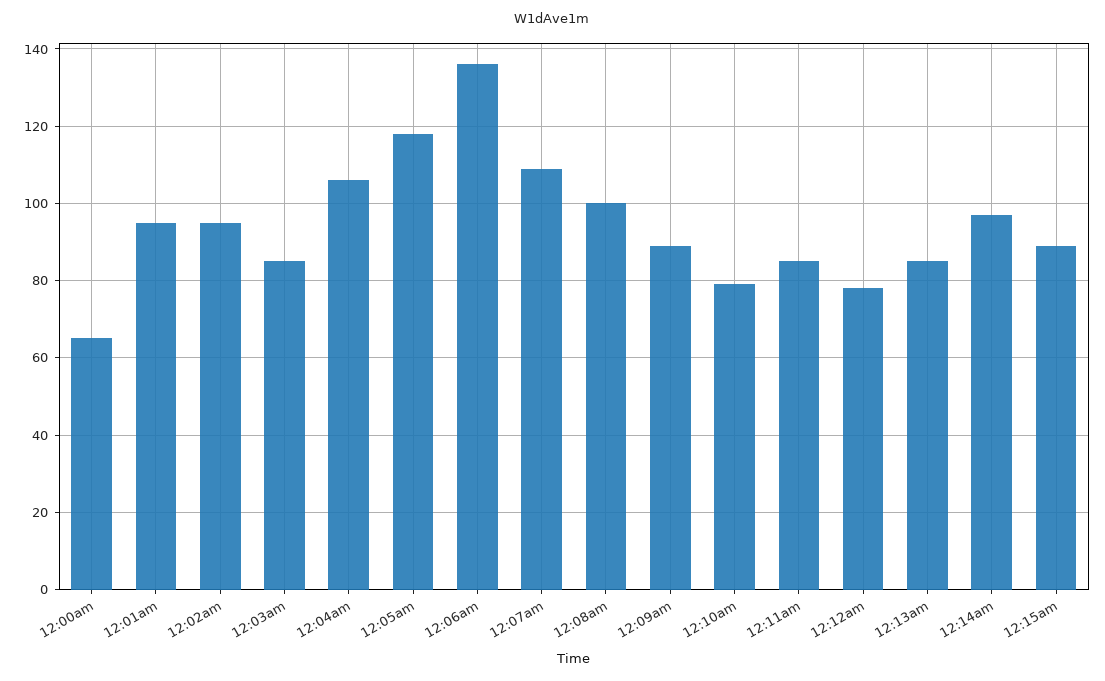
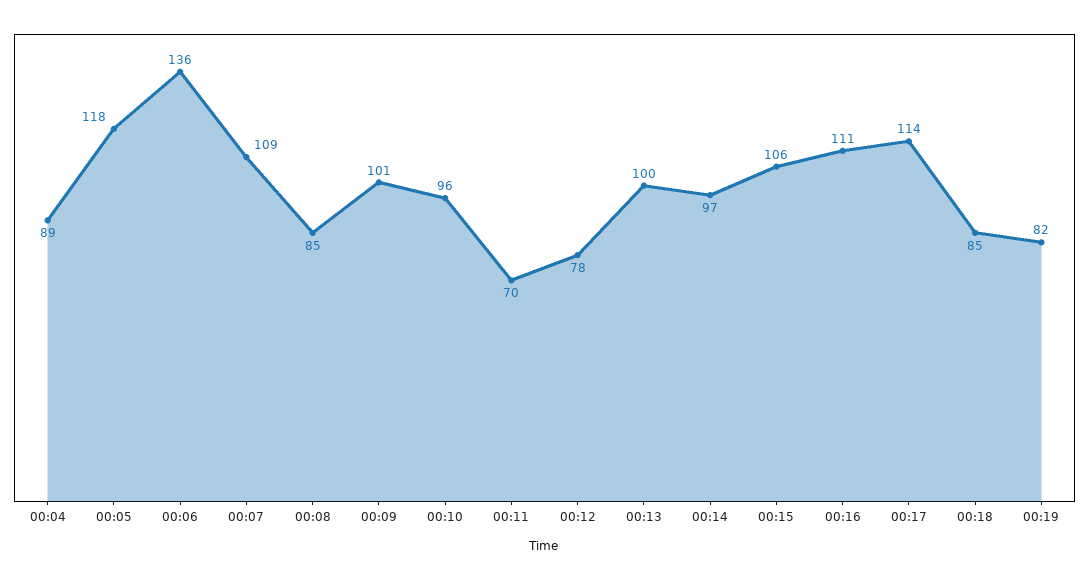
12:00am: 65 -> none
12:01am: 95 -> none
12:02am: 95 -> none
12:03am: 85 -> none
12:04am: 105 -> 89
12:08am: 100 -> 85
12:09am: 90 -> 101
12:10am: 80 -> 96
12:11am: 85 -> 70
12:13am: 85 -> 100
12:15am: 90 -> 106
00:16: none -> 111
00:17: none -> 114
00:18: none -> 85
00:19: none -> 82

